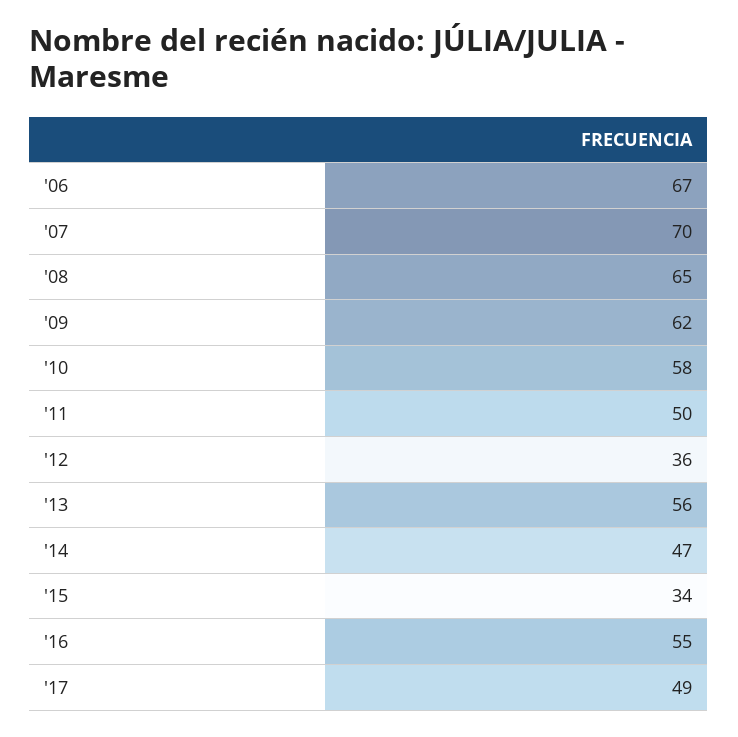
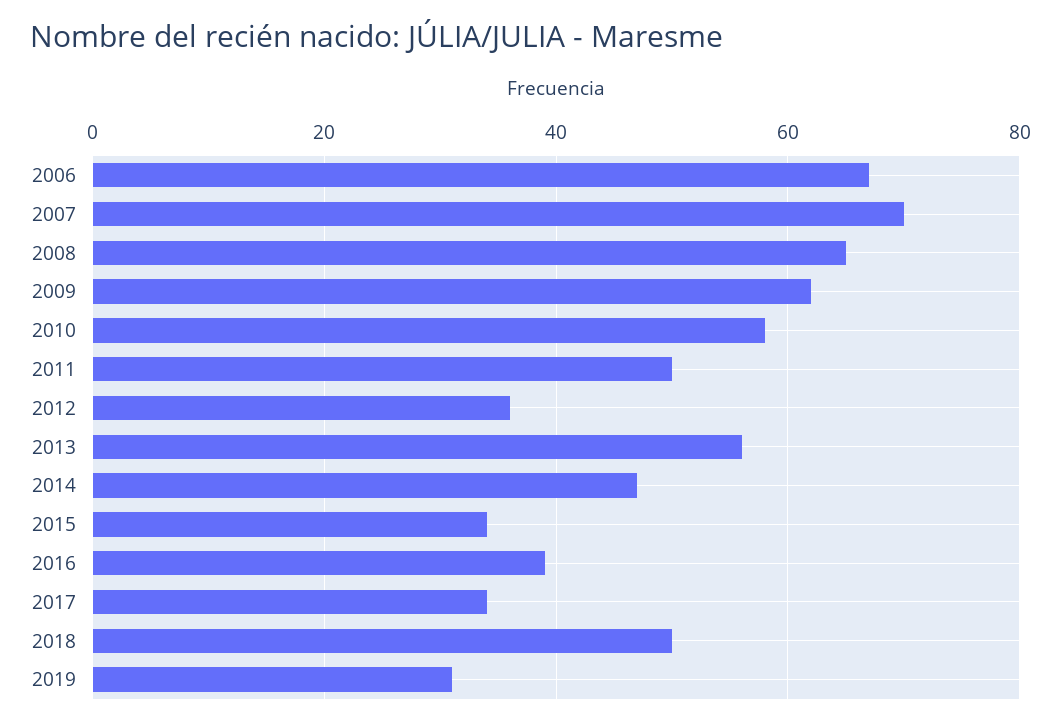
'16: 55 -> 40
'17: 49 -> 35
2018: none -> 50
2019: none -> 30

